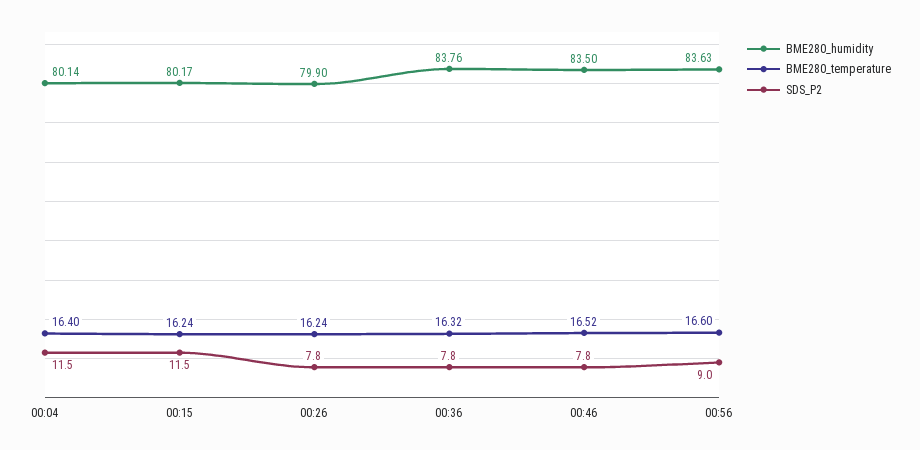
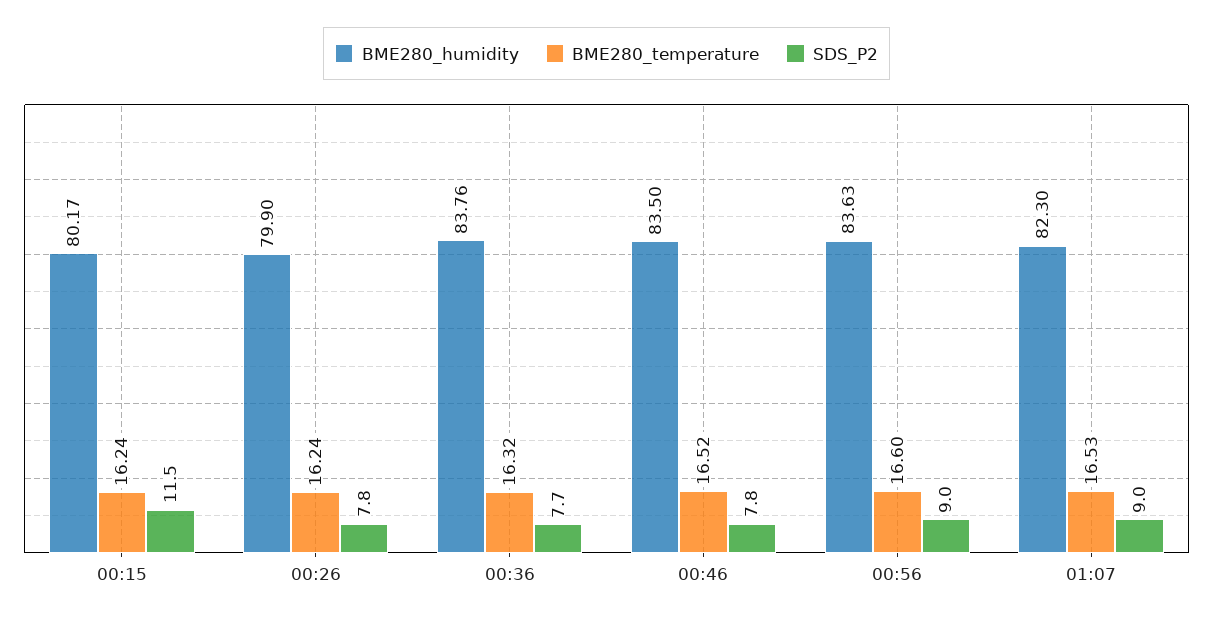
BME280_humidity, 00:04: 80.14 -> none
BME280_temperature, 00:04: 16.4 -> none
SDS_P2, 00:04: 11.5 -> none
SDS_P2, 00:36: 7.8 -> 7.7
BME280_humidity, 01:07: none -> 82.3
BME280_temperature, 01:07: none -> 16.53
SDS_P2, 01:07: none -> 9

